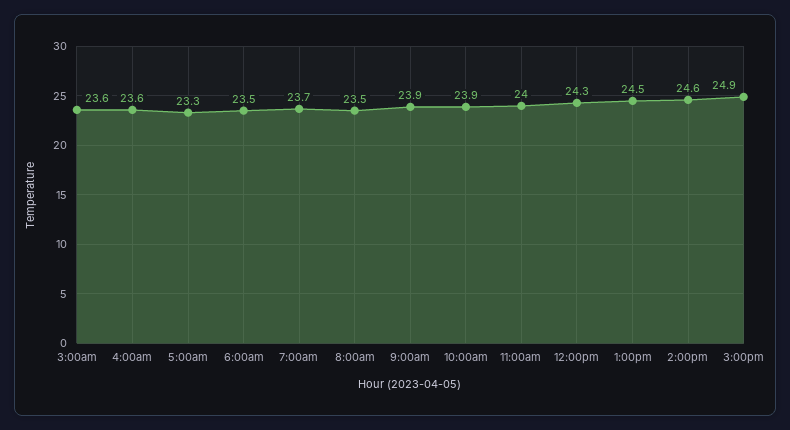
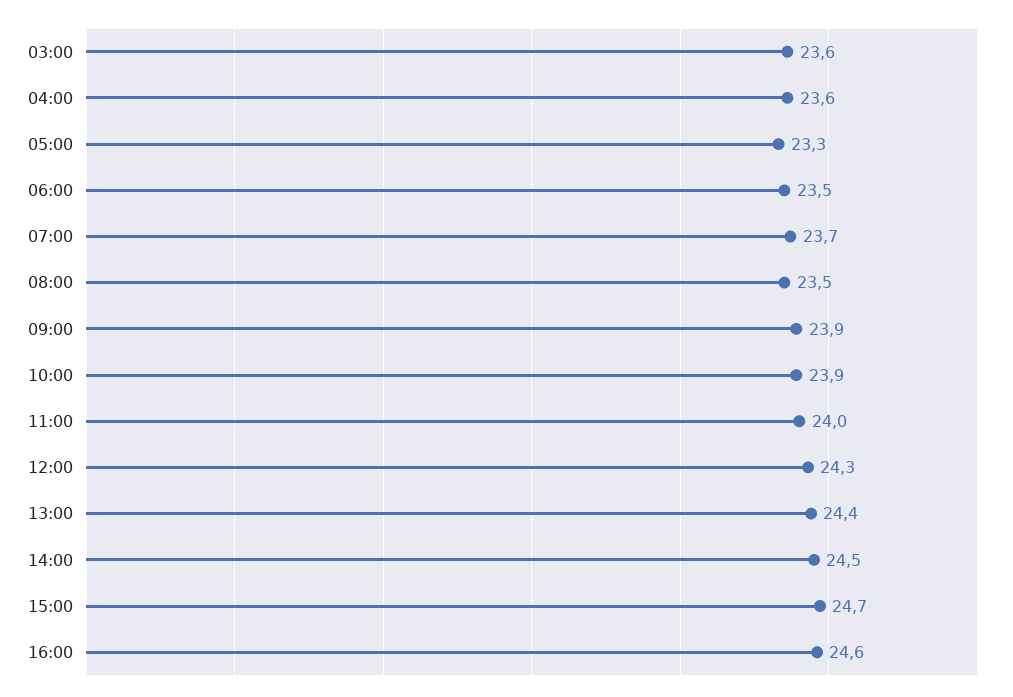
1:00pm: 24.5 -> 24.4
2:00pm: 24.6 -> 24.5
3:00pm: 24.9 -> 24.7
16:00: none -> 24.6

